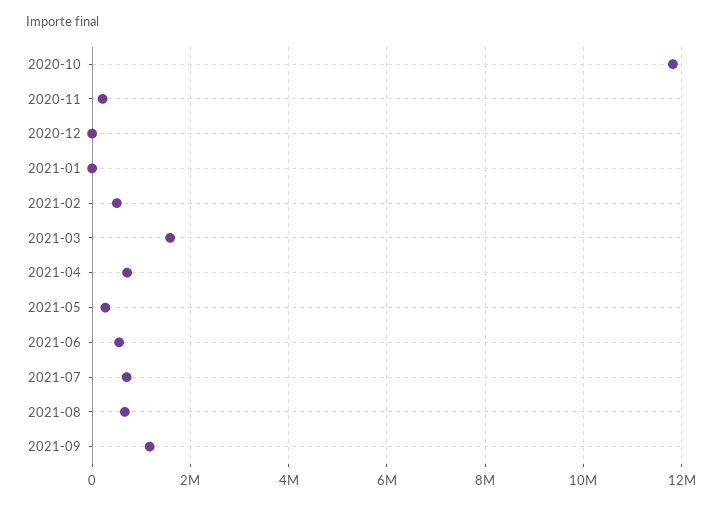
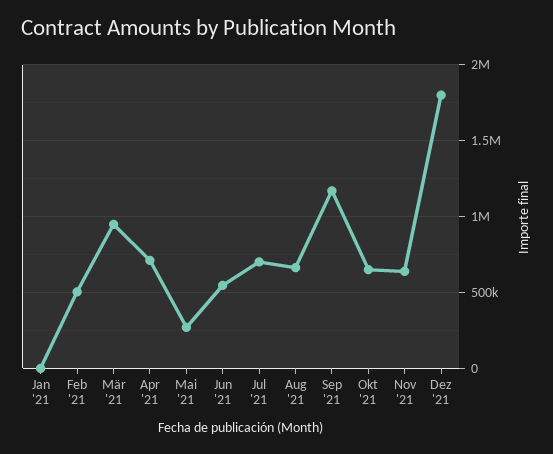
2020-10: 11800000 -> none
2020-11: 200000 -> none
2020-12: 0 -> none
2021-03: 1600000 -> 950000
Okt '21: none -> 650000
Nov '21: none -> 650000
Dez '21: none -> 1800000

